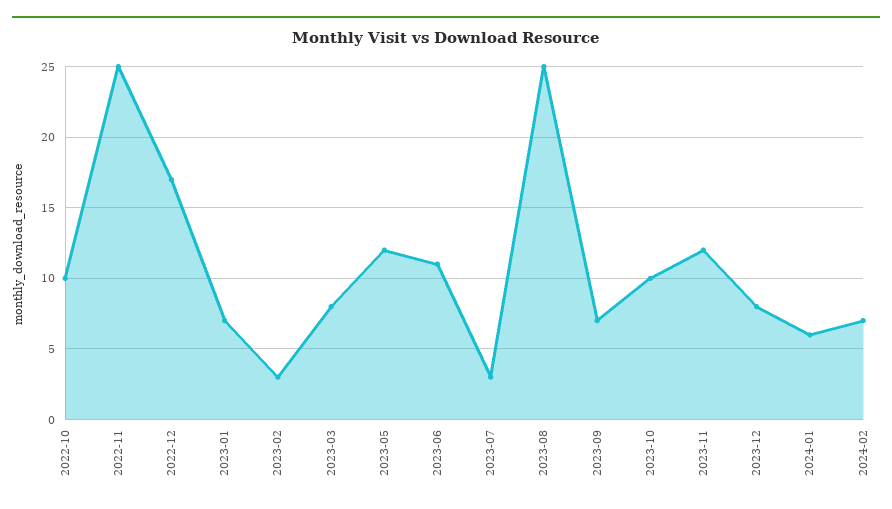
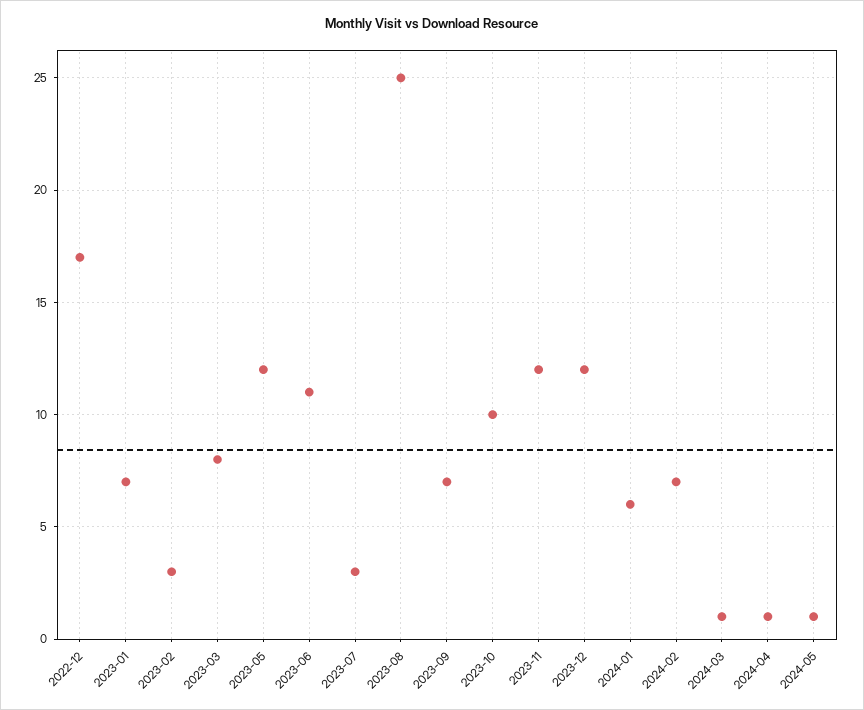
2022-10: 10 -> none
2022-11: 25 -> none
2023-12: 8 -> 12
2024-03: none -> 1
2024-04: none -> 1
2024-05: none -> 1

